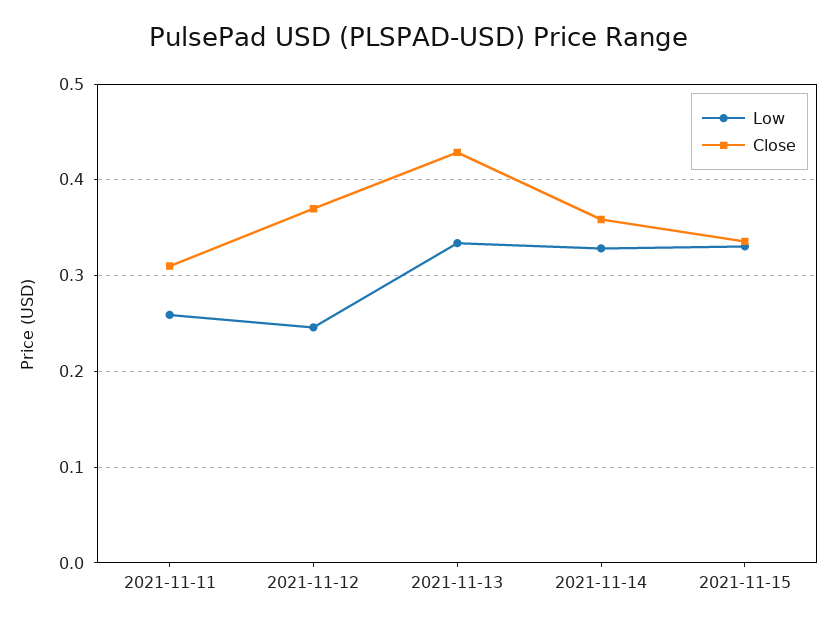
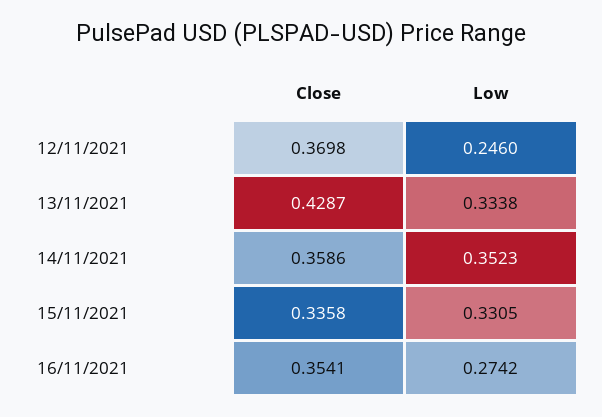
Low, 2021-11-11: 0.26 -> none
Close, 2021-11-11: 0.31 -> none
Low, 2021-11-14: 0.33 -> 0.3523
Close, 16/11/2021: none -> 0.3541
Low, 16/11/2021: none -> 0.2742

